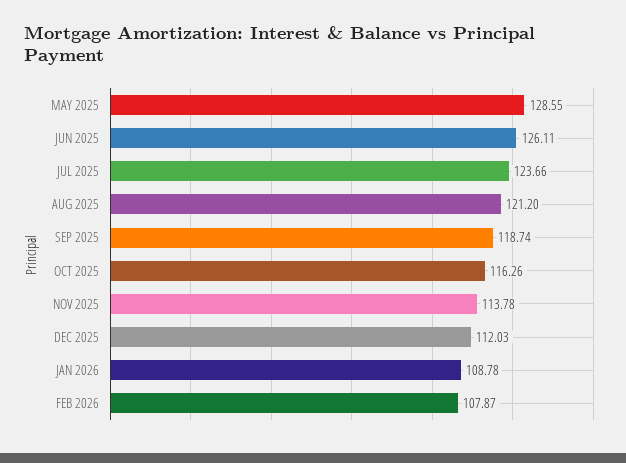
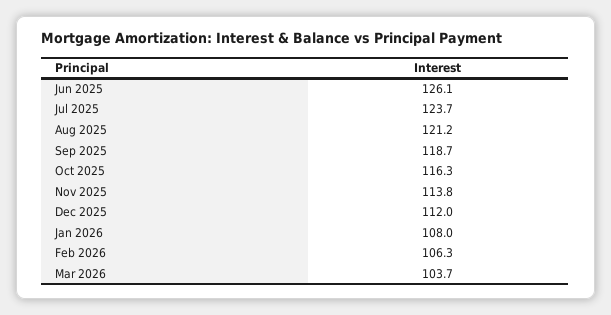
MAY 2025: 128.55 -> none
JAN 2026: 108.78 -> 108
FEB 2026: 107.87 -> 106.3
Mar 2026: none -> 103.7

